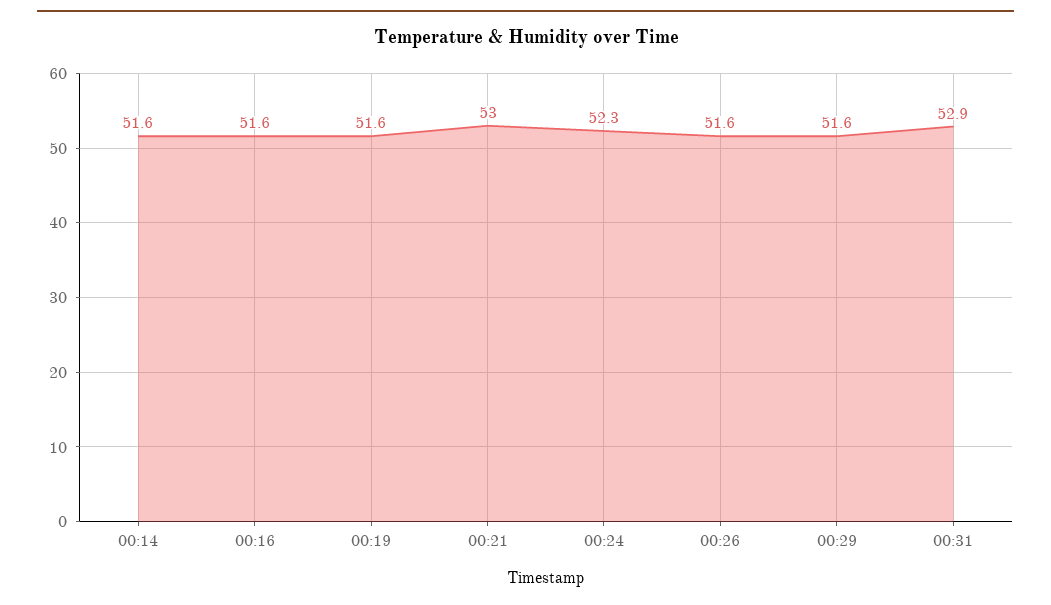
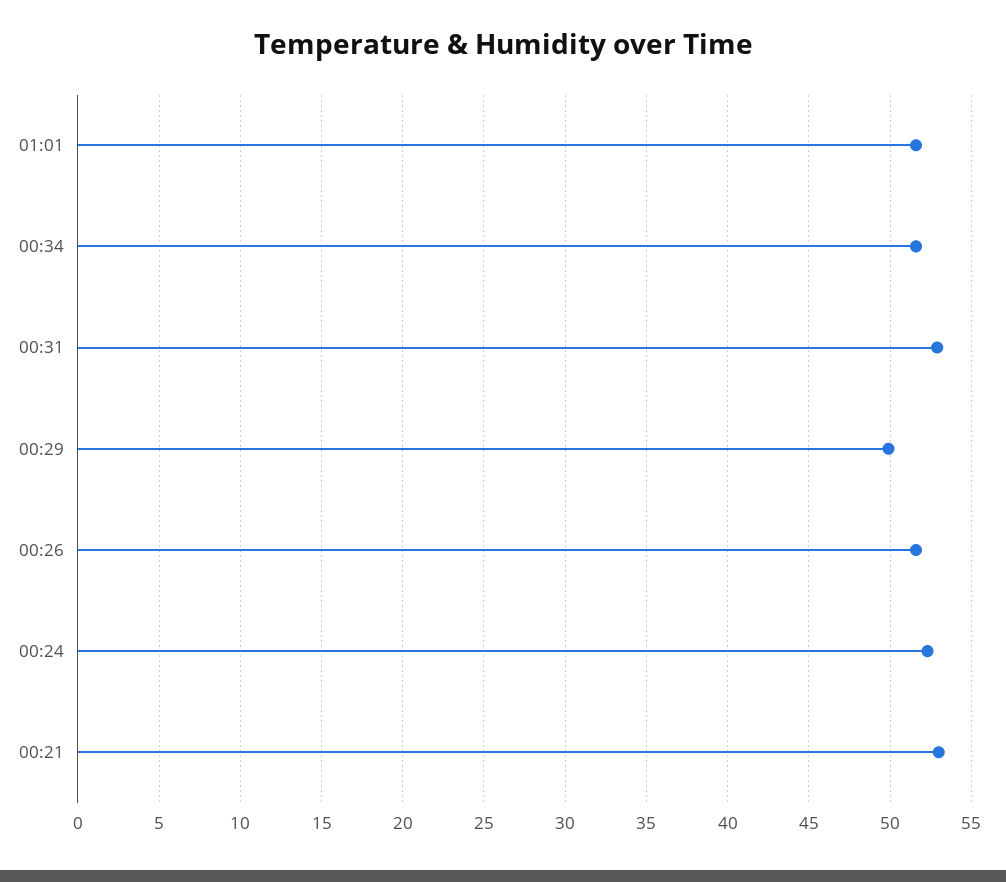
00:14: 51.6 -> none
00:16: 51.6 -> none
00:19: 51.6 -> none
00:29: 51.6 -> 50
01:01: none -> 51.5
00:34: none -> 51.5

